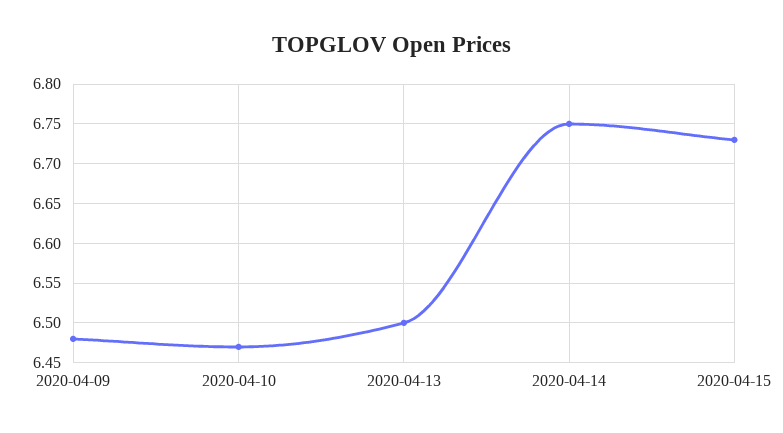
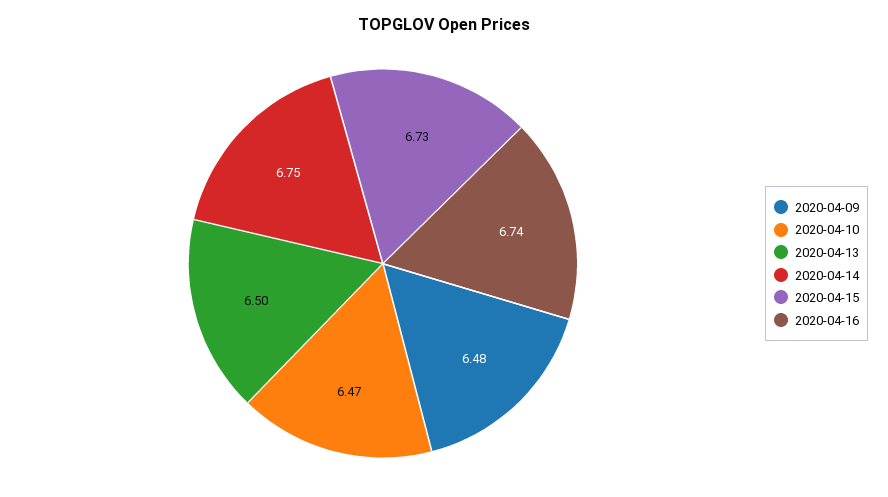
2020-04-16: none -> 6.74

